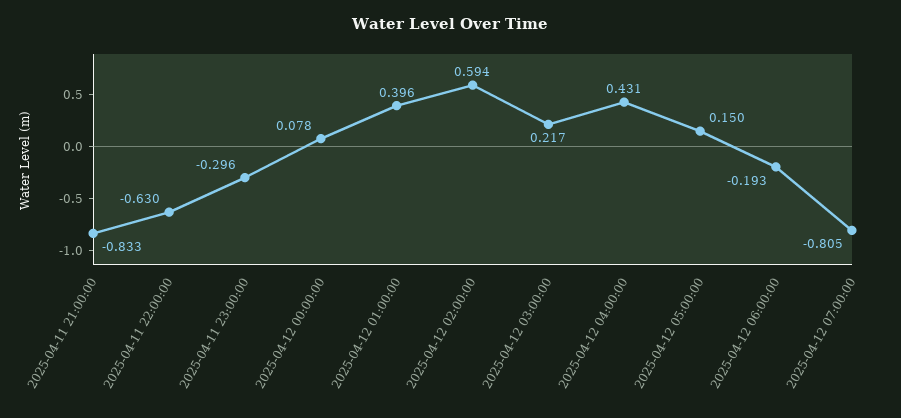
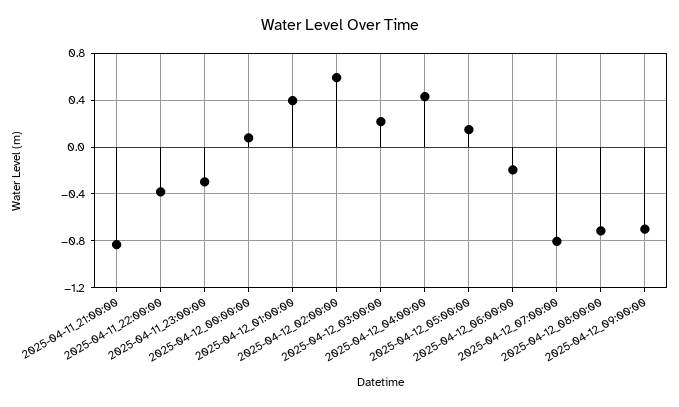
2025-04-11 22:00:00: -0.63 -> -0.4
2025-04-12_08:00:00: none -> -0.7
2025-04-12_09:00:00: none -> -0.7

